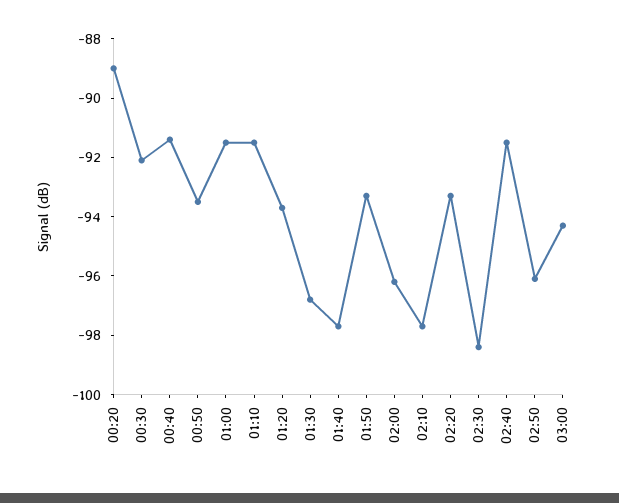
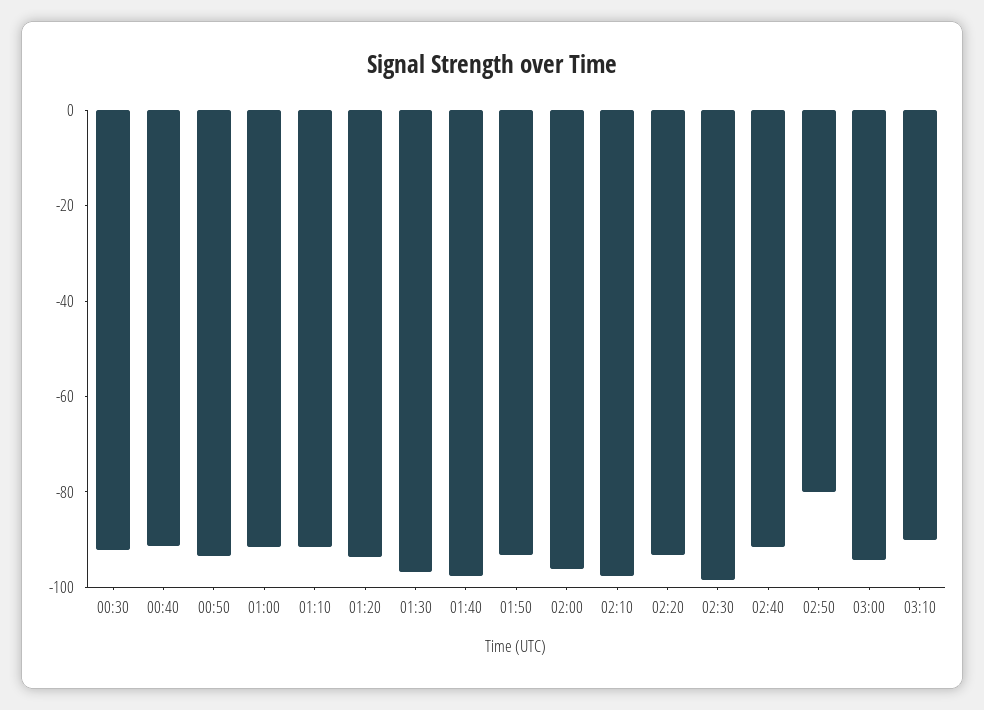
00:20: -89 -> none
02:50: -96 -> -80
03:10: none -> -90

